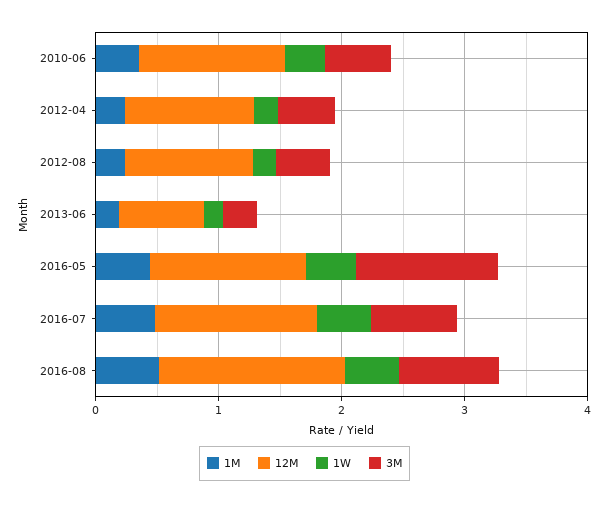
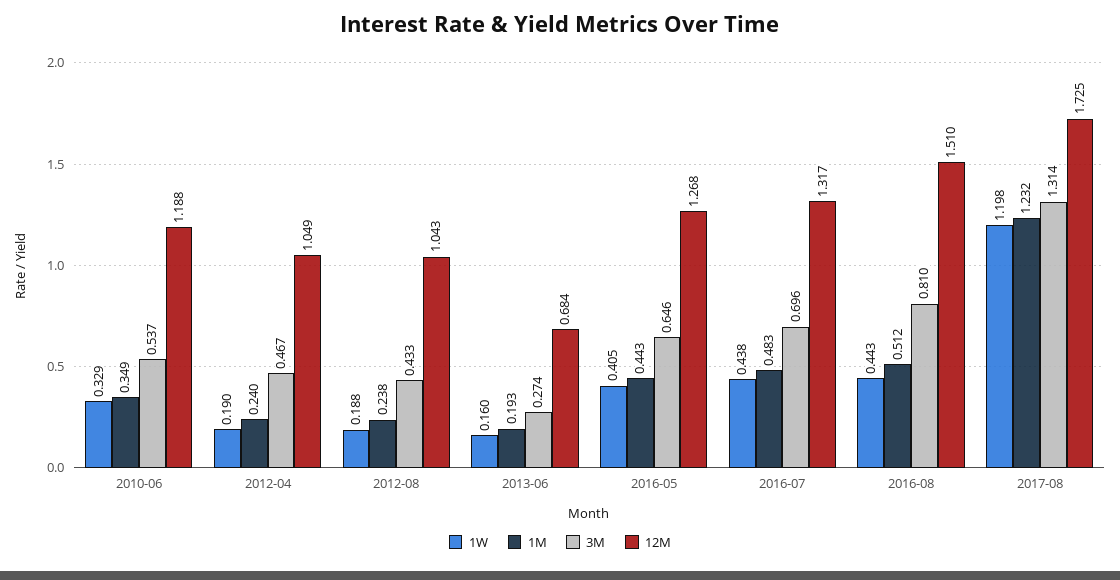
3M, 2016-05: 1.2 -> 0.646
1W, 2017-08: none -> 1.198
1M, 2017-08: none -> 1.232
3M, 2017-08: none -> 1.314
12M, 2017-08: none -> 1.725

